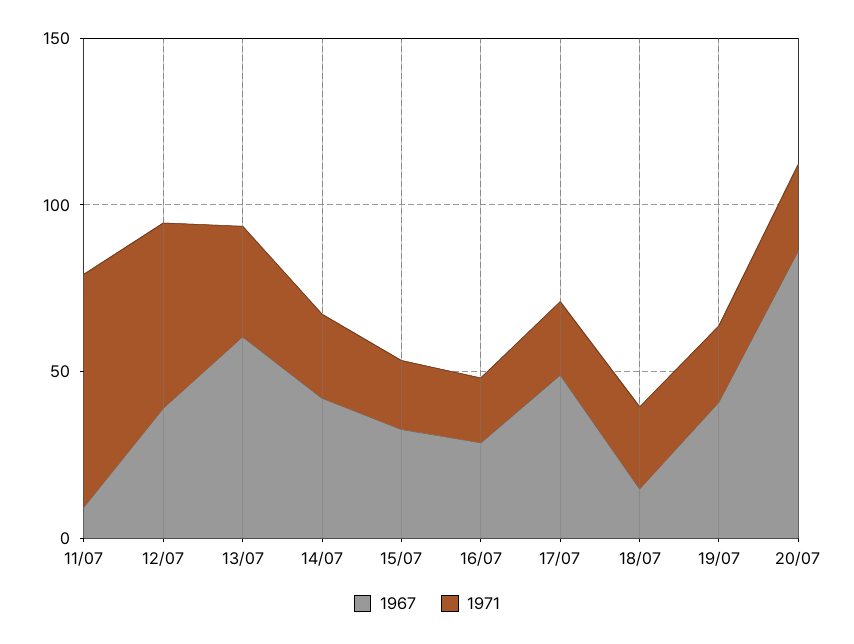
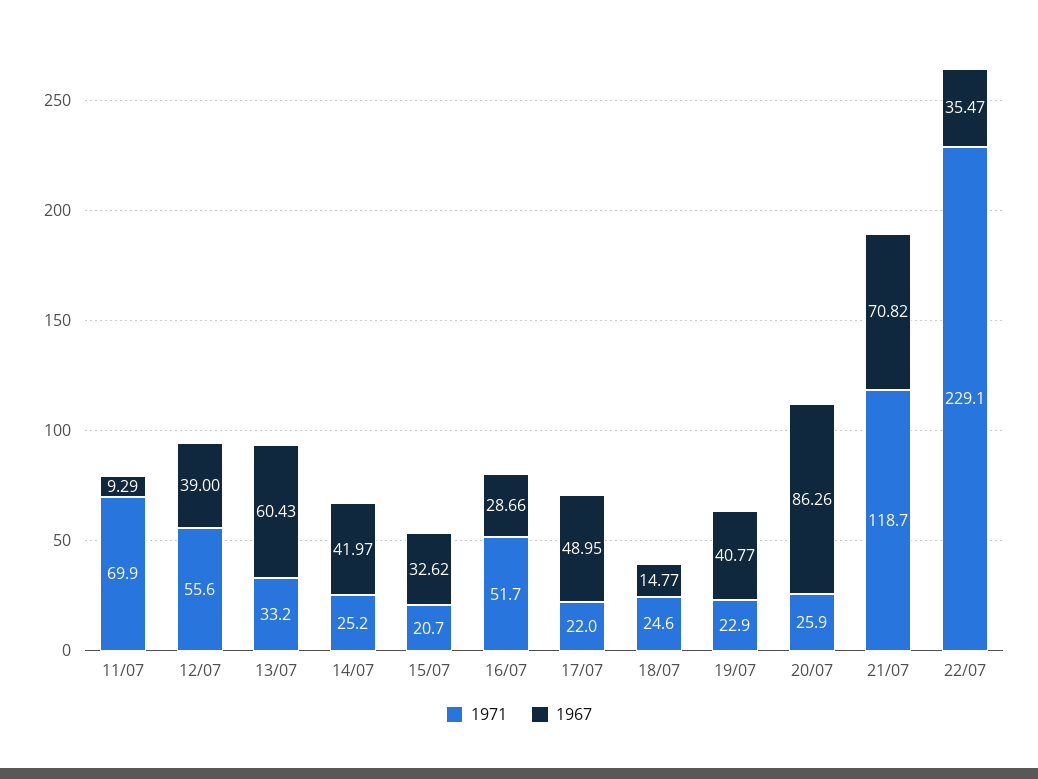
1971, 16/07: 20 -> 51.7
1971, 21/07: none -> 118.7
1967, 21/07: none -> 70.82
1971, 22/07: none -> 229.1
1967, 22/07: none -> 35.47

